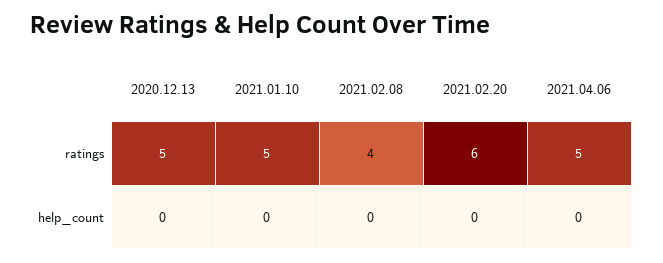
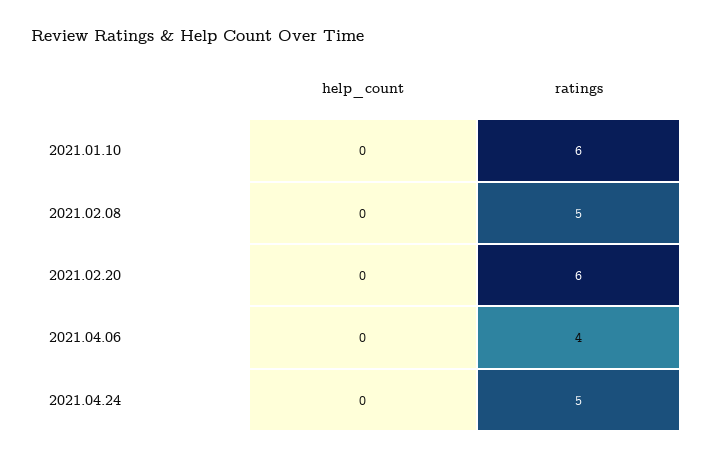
2020.12.13, ratings: 5 -> none
2021.01.10, ratings: 5 -> 6
2021.02.08, ratings: 4 -> 5
2021.04.06, ratings: 5 -> 4
2020.12.13, help_count: 0 -> none
2021.04.24, help_count: none -> 0
2021.04.24, ratings: none -> 5

